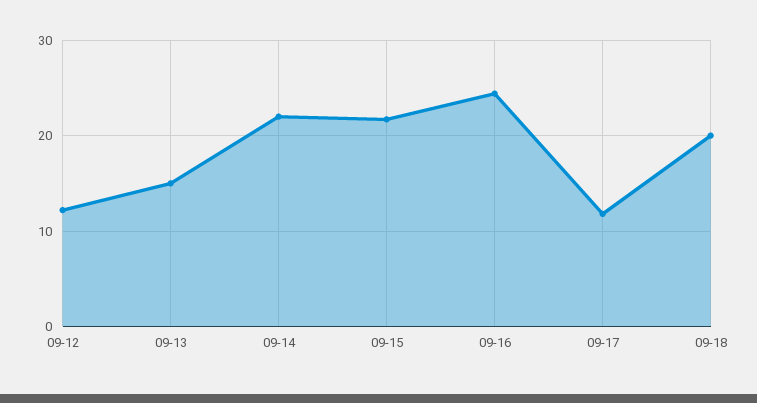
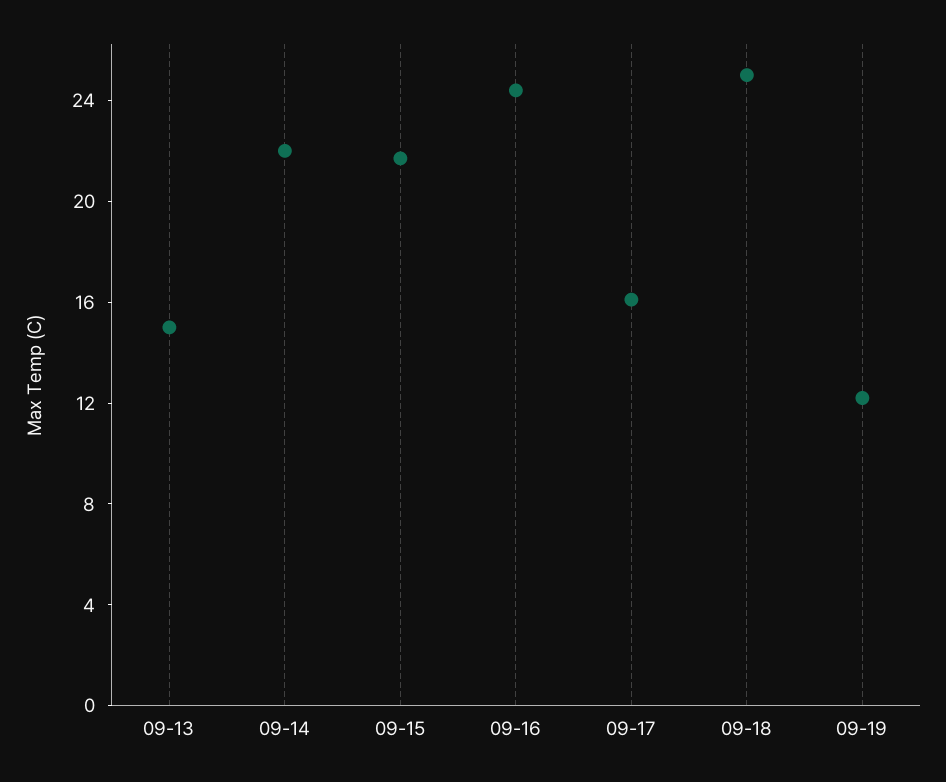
09-12: 12 -> none
09-17: 12 -> 16
09-18: 20 -> 25
09-19: none -> 12

